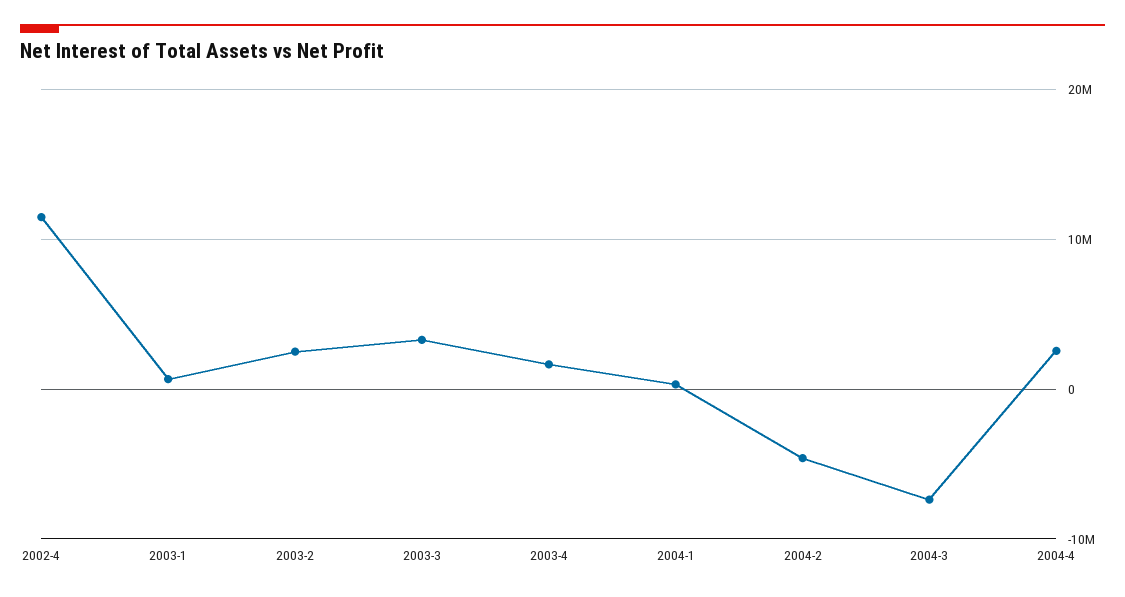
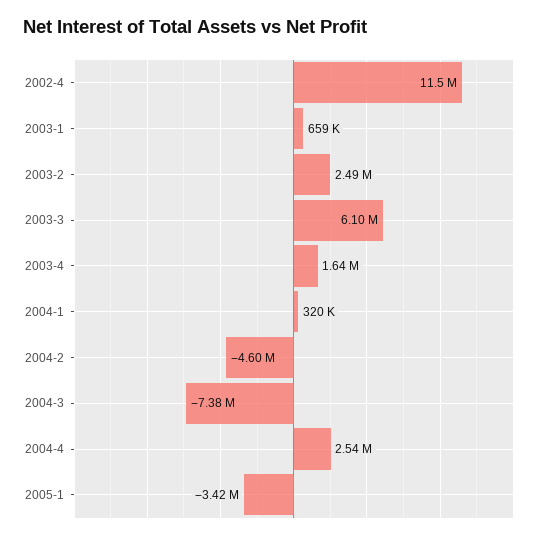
2003-3: 3000000 -> 6100000
2005-1: none -> -3420000

